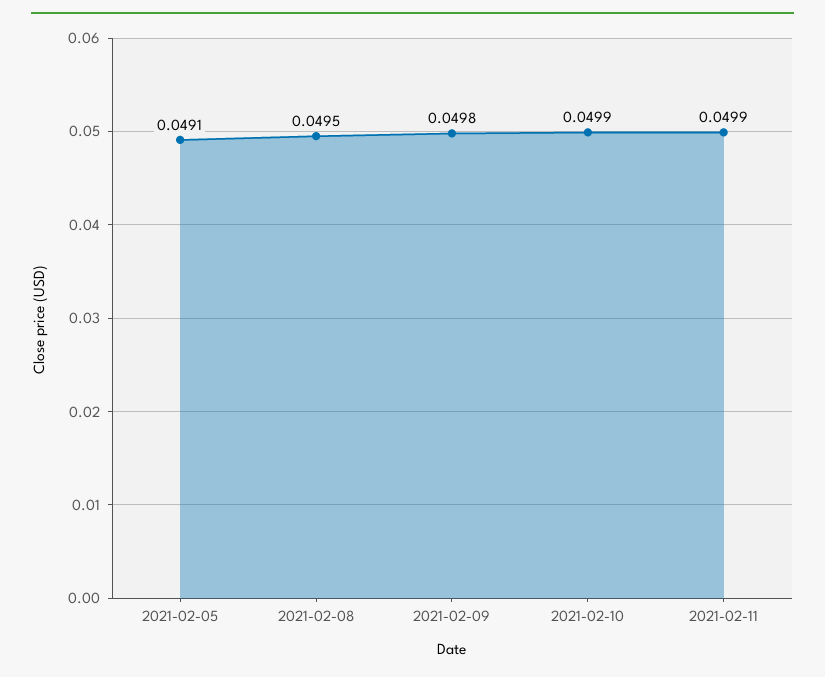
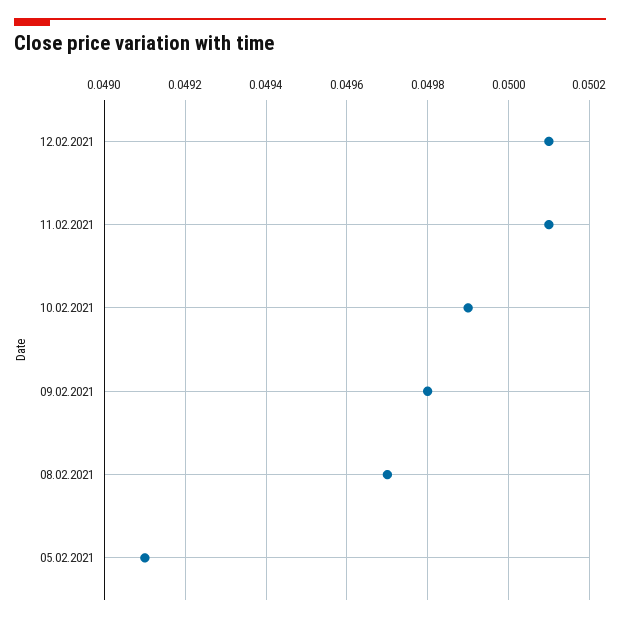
2021-02-08: 0.0495 -> 0.0497
2021-02-11: 0.0499 -> 0.0501
12.02.2021: none -> 0.0501

